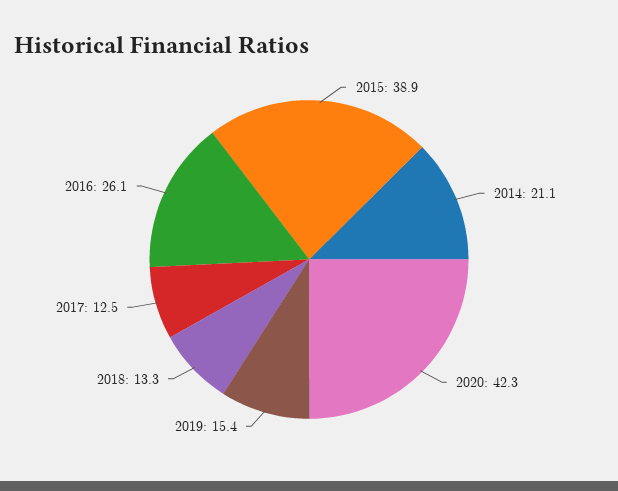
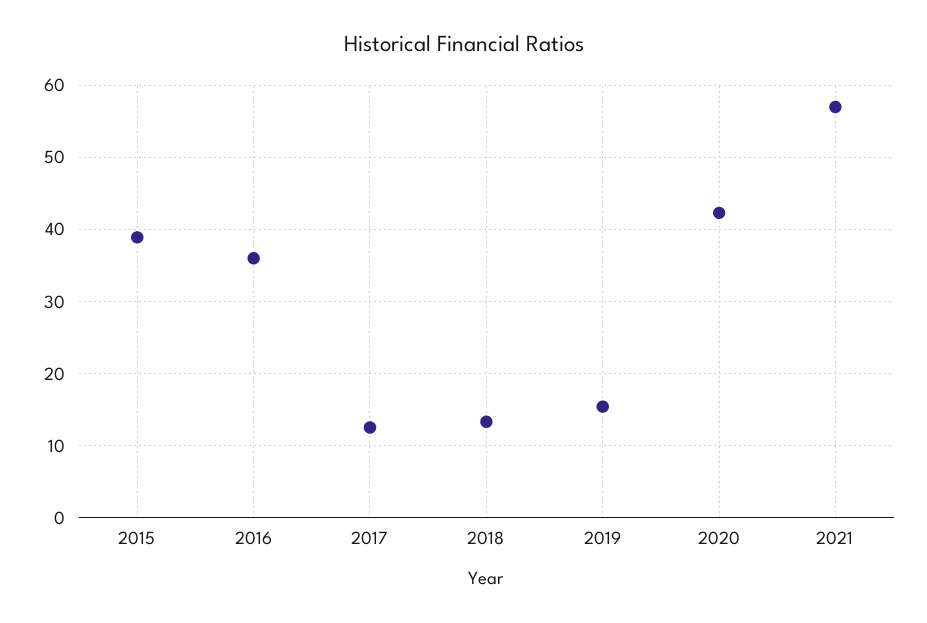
2014: 21.1 -> none
2016: 26.1 -> 36
2021: none -> 57

